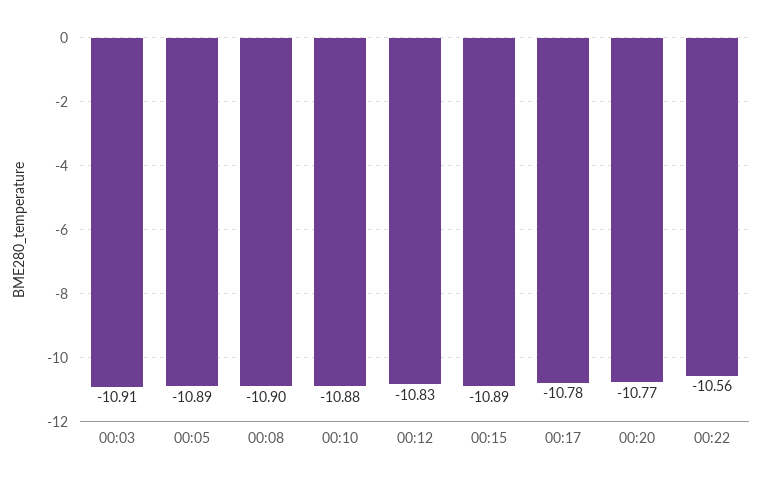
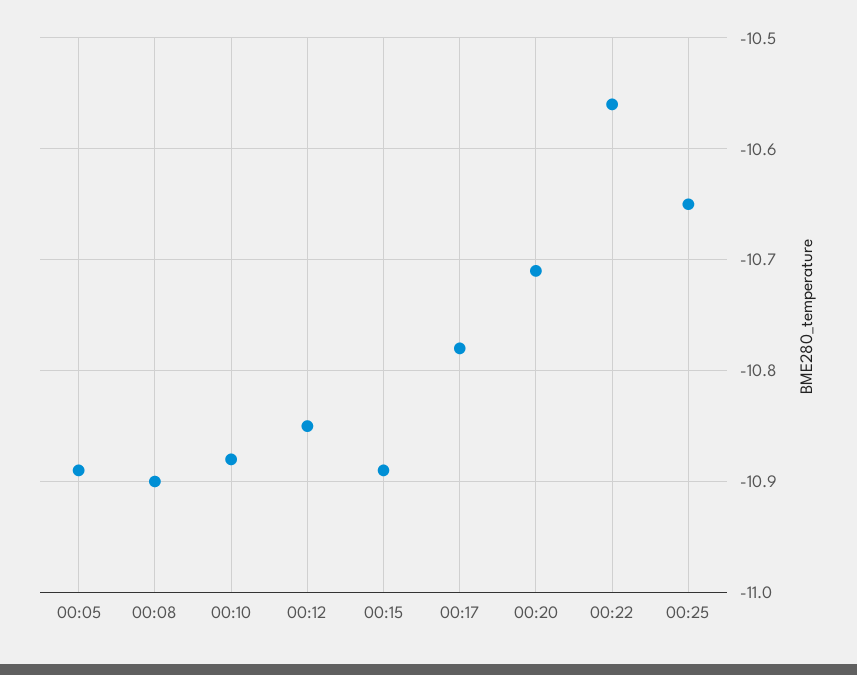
00:03: -10.91 -> none
00:12: -10.83 -> -10.85
00:20: -10.77 -> -10.71
00:25: none -> -10.65

